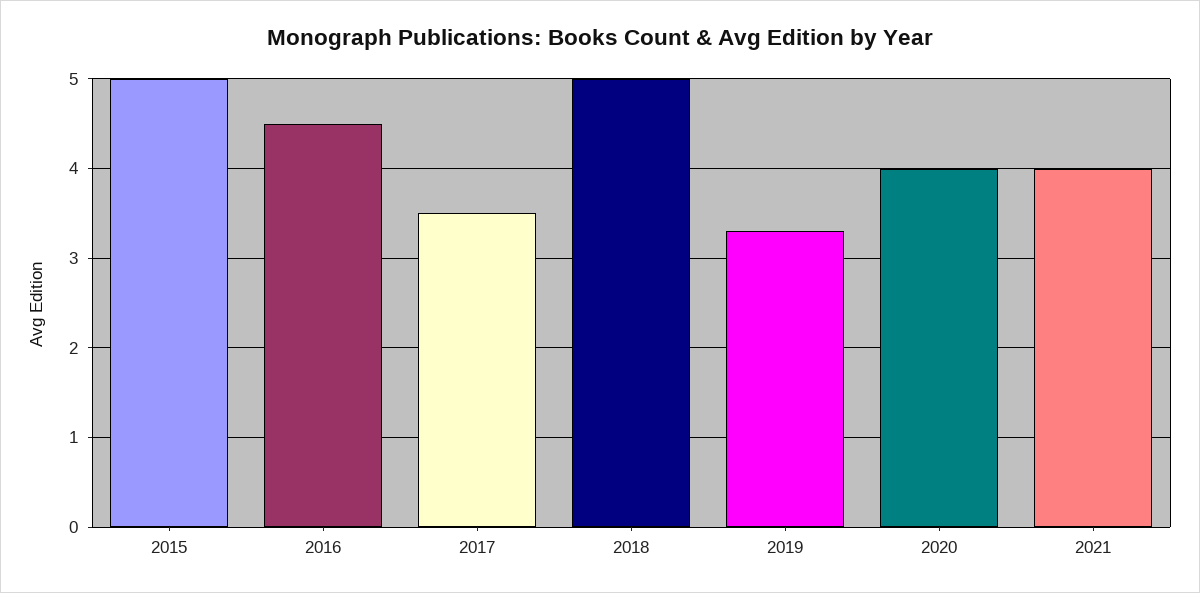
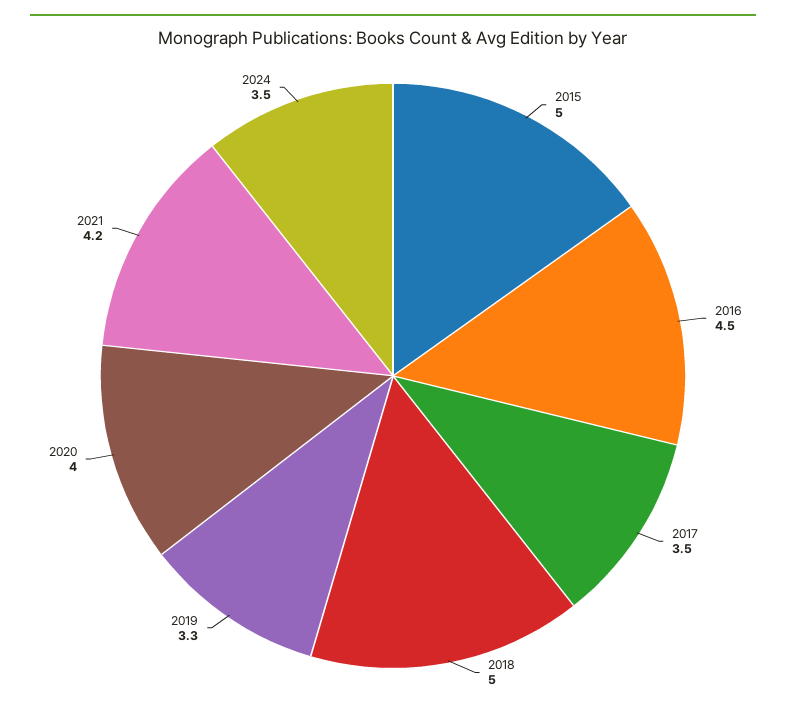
2021: 4 -> 4.2
2024: none -> 3.5

